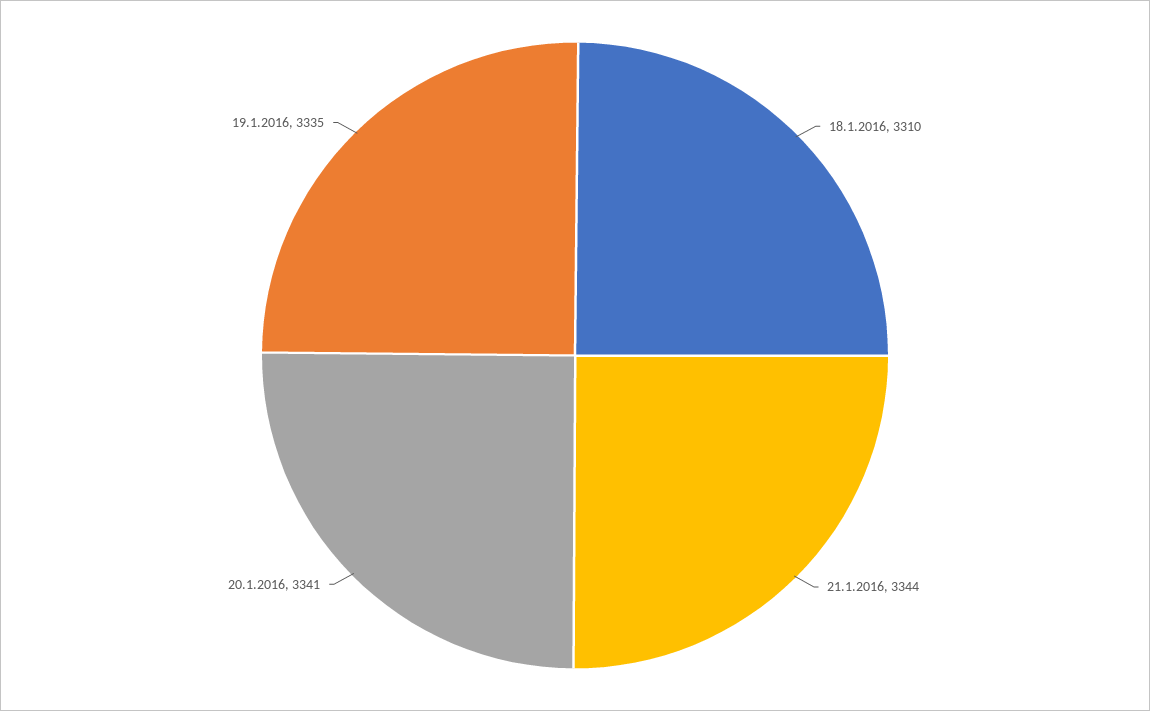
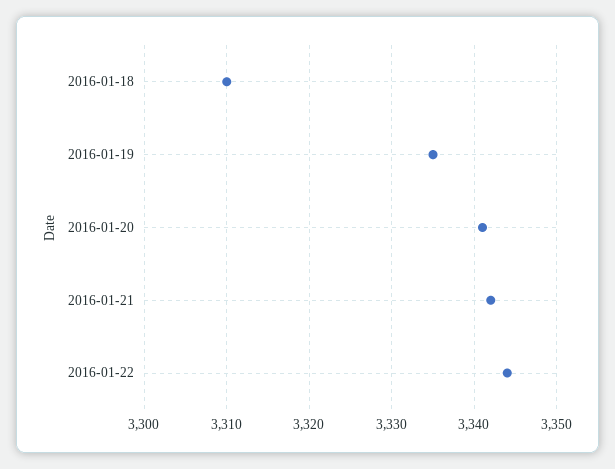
21.1.2016: 3344 -> 3342
2016-01-22: none -> 3344

